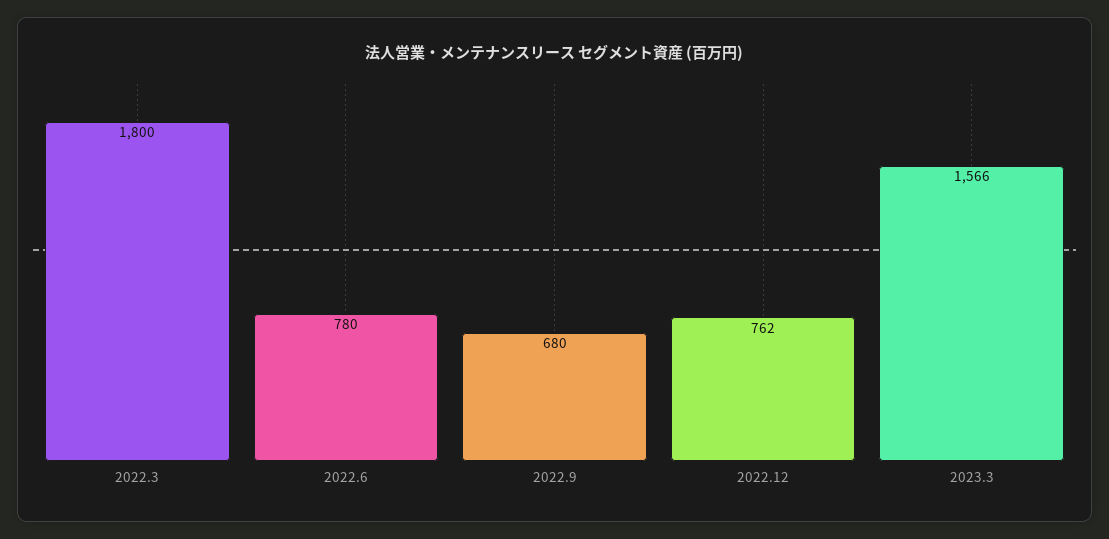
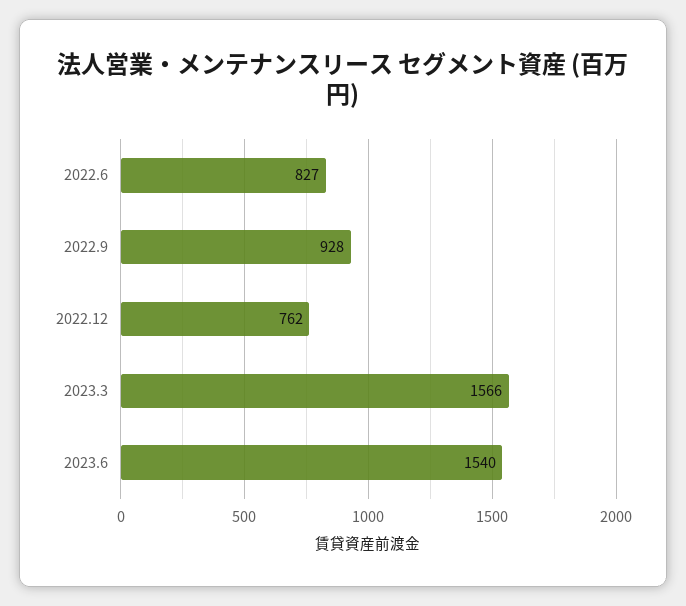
2022.3: 1800 -> none
2022.6: 780 -> 827
2022.9: 680 -> 928
2023.6: none -> 1540

